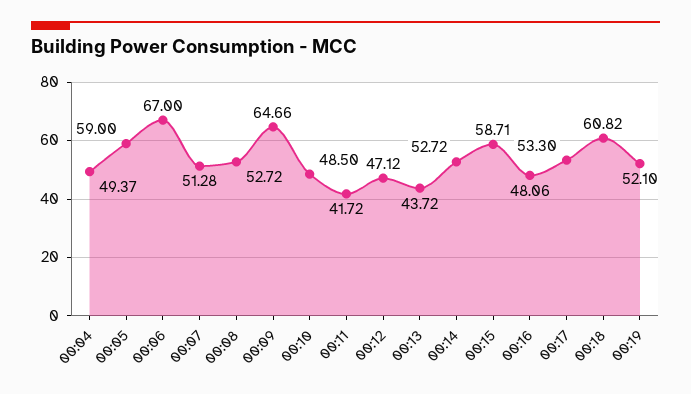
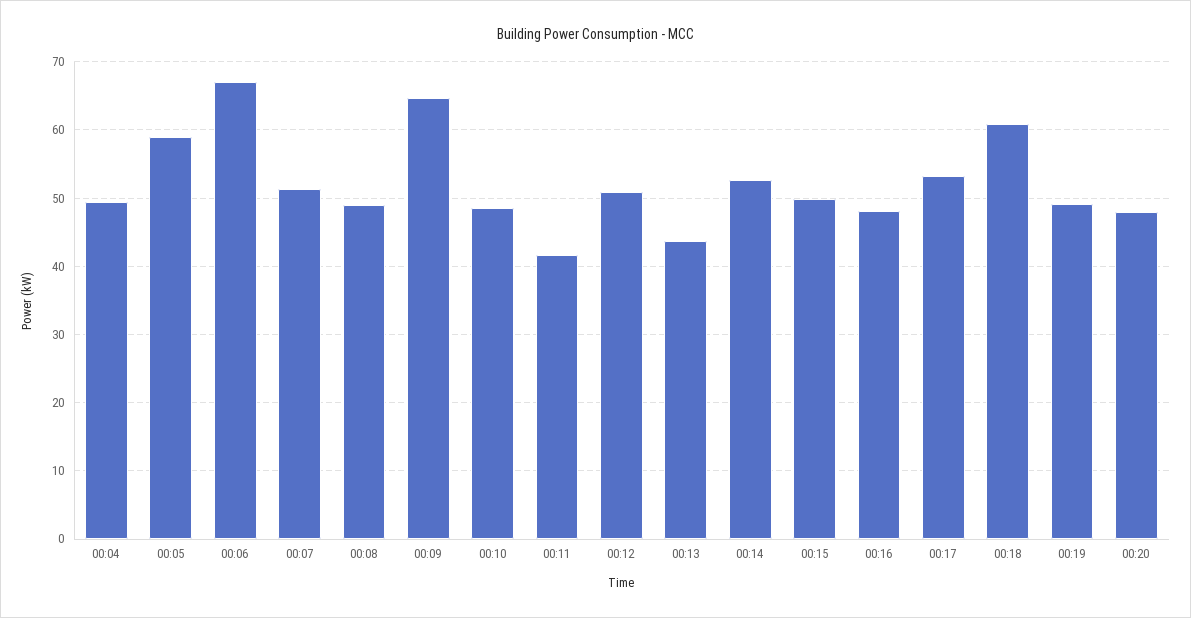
00:08: 52.72 -> 49
00:12: 47.12 -> 51
00:15: 58.71 -> 50
00:19: 52.1 -> 49
00:20: none -> 48

